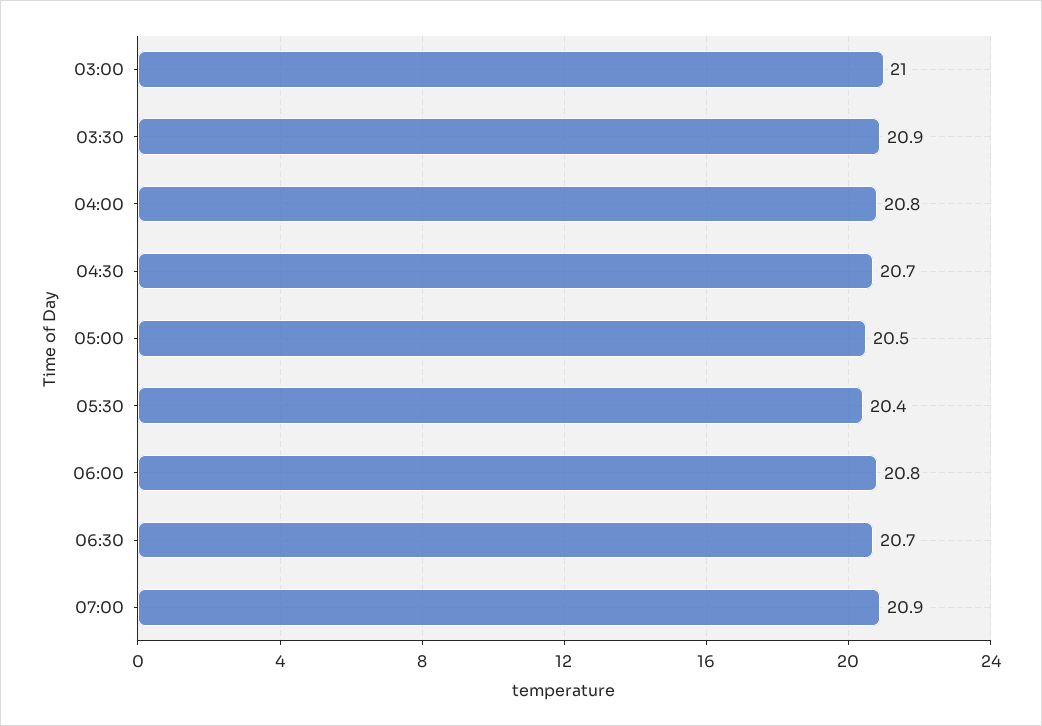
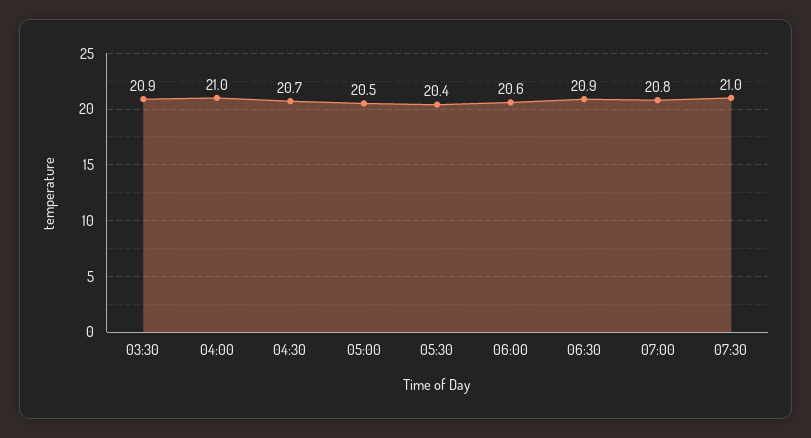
03:00: 21 -> none
04:00: 20.8 -> 21
06:00: 20.8 -> 20.6
06:30: 20.7 -> 20.9
07:00: 20.9 -> 20.8
07:30: none -> 21

